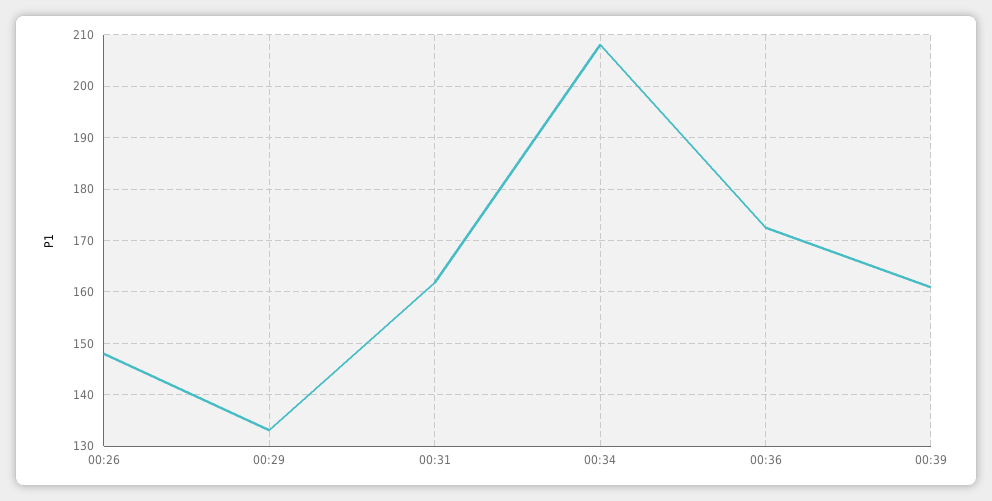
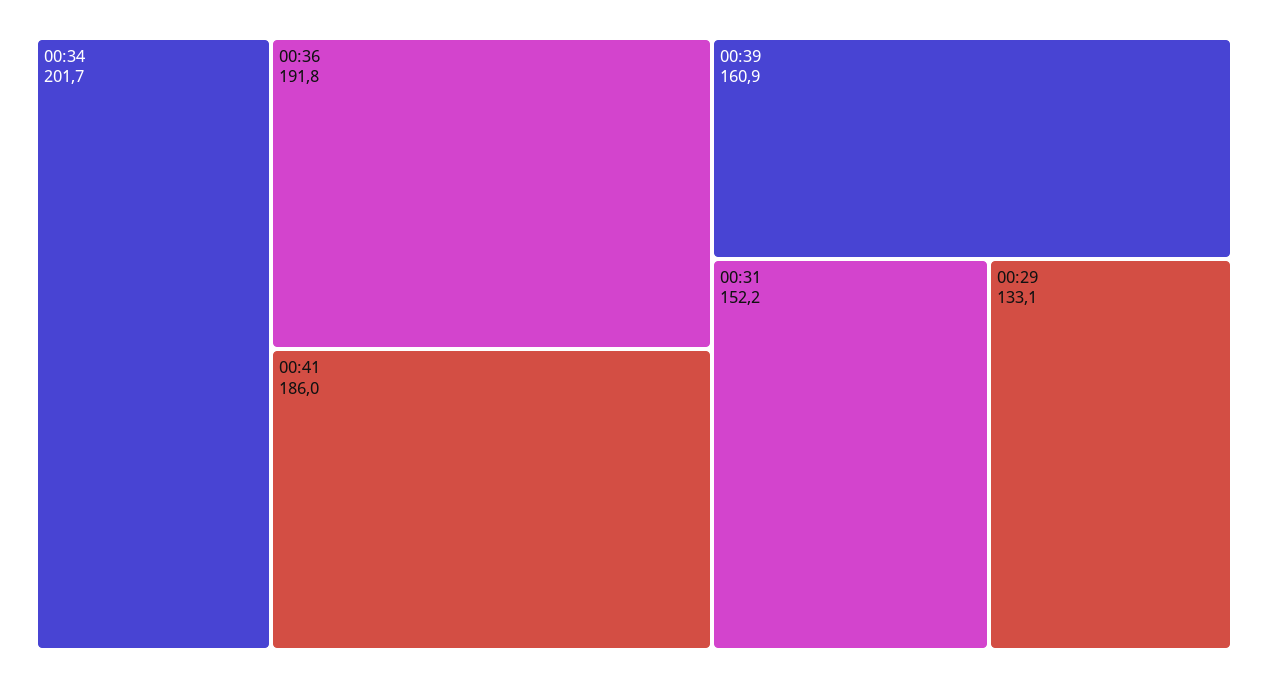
00:26: 148 -> none
00:31: 162 -> 152.2
00:34: 208 -> 201.7
00:36: 172 -> 191.8
00:41: none -> 186

